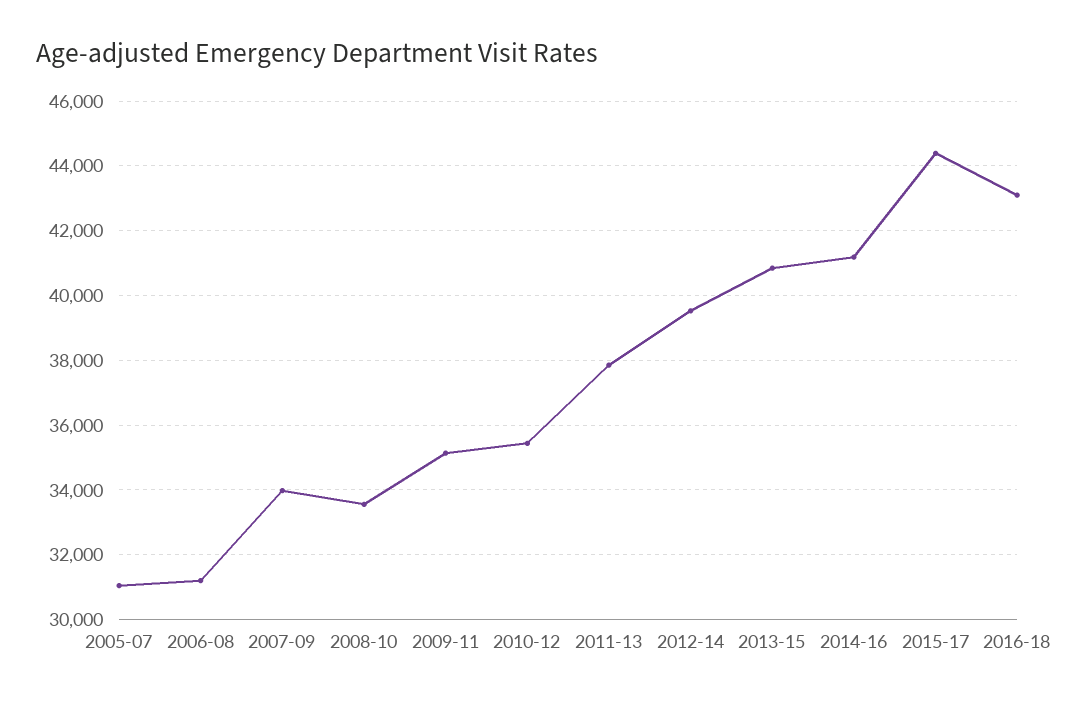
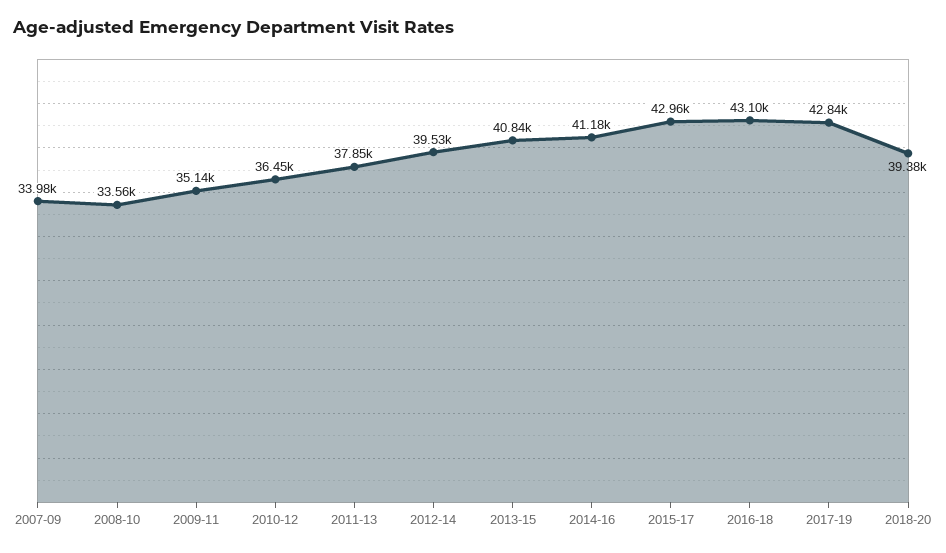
2005-07: 31000 -> none
2006-08: 31200 -> none
2010-12: 35400 -> 36450
2015-17: 44400 -> 42960
2017-19: none -> 42840
2018-20: none -> 39380

